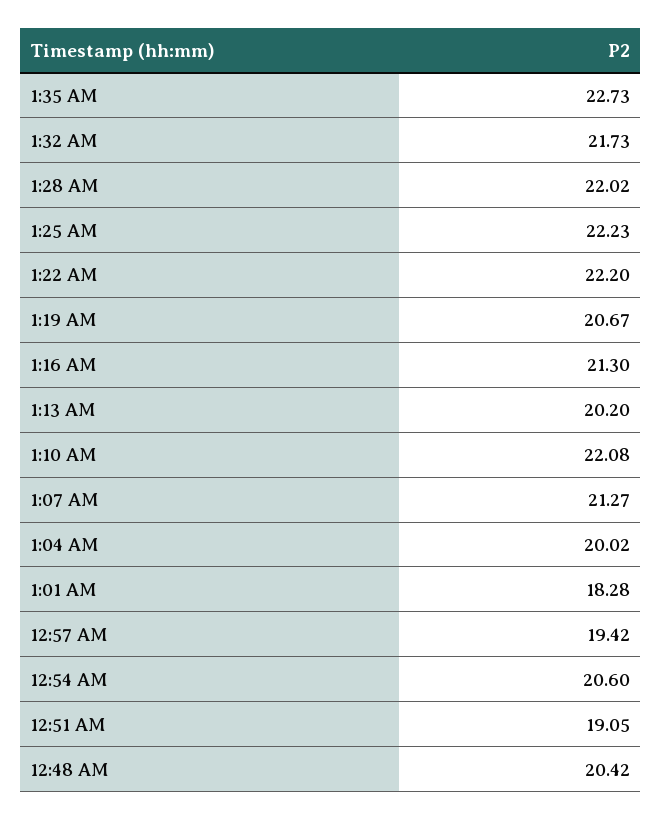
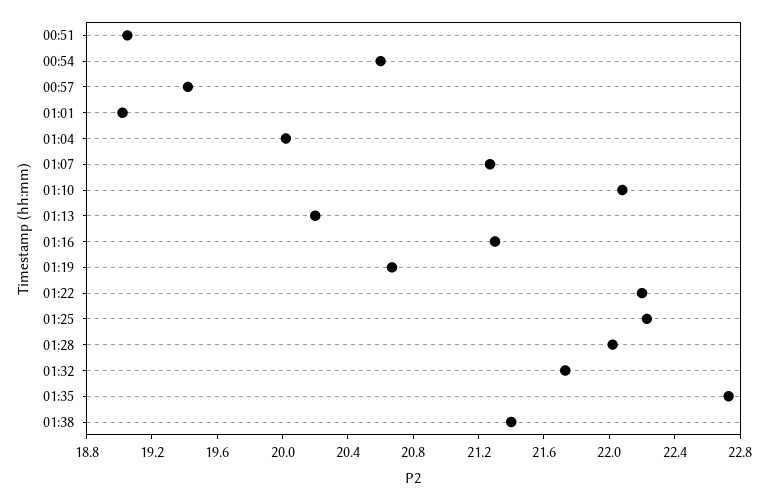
1:01 AM: 18.28 -> 19
12:48 AM: 20.42 -> none
01:38: none -> 21.4

